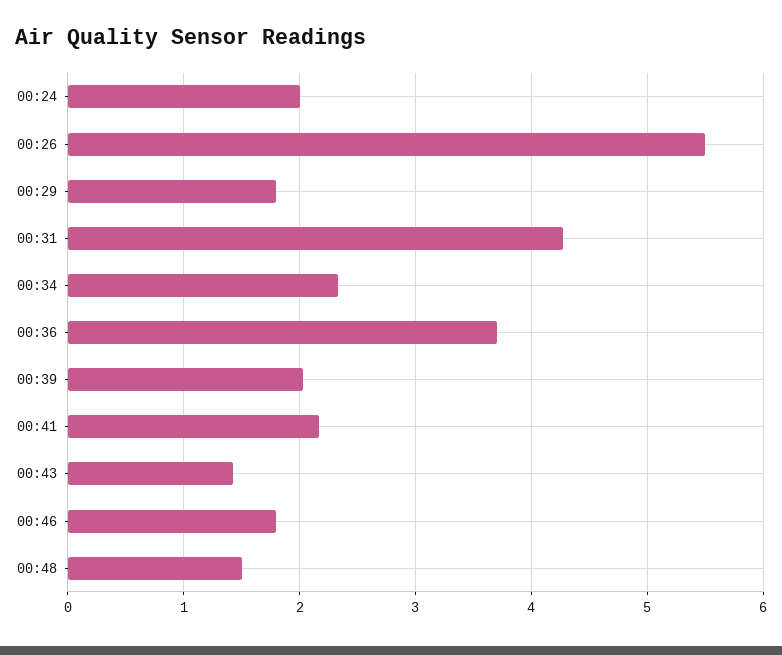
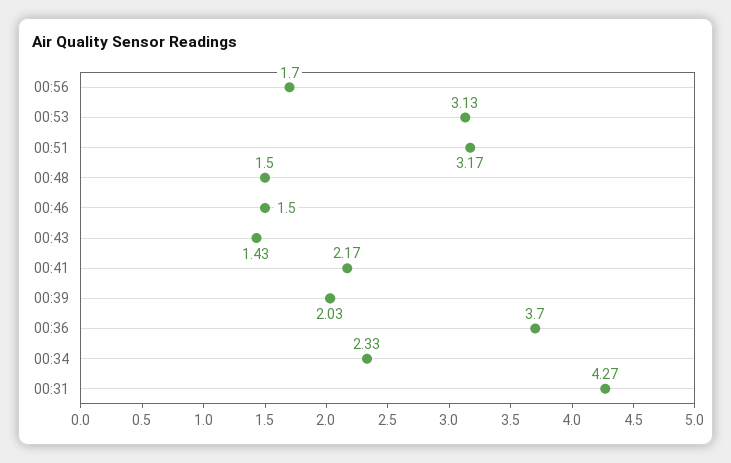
00:24: 2 -> none
00:26: 5.5 -> none
00:29: 1.8 -> none
00:46: 1.8 -> 1.5
00:56: none -> 1.7
00:53: none -> 3.13
00:51: none -> 3.17

